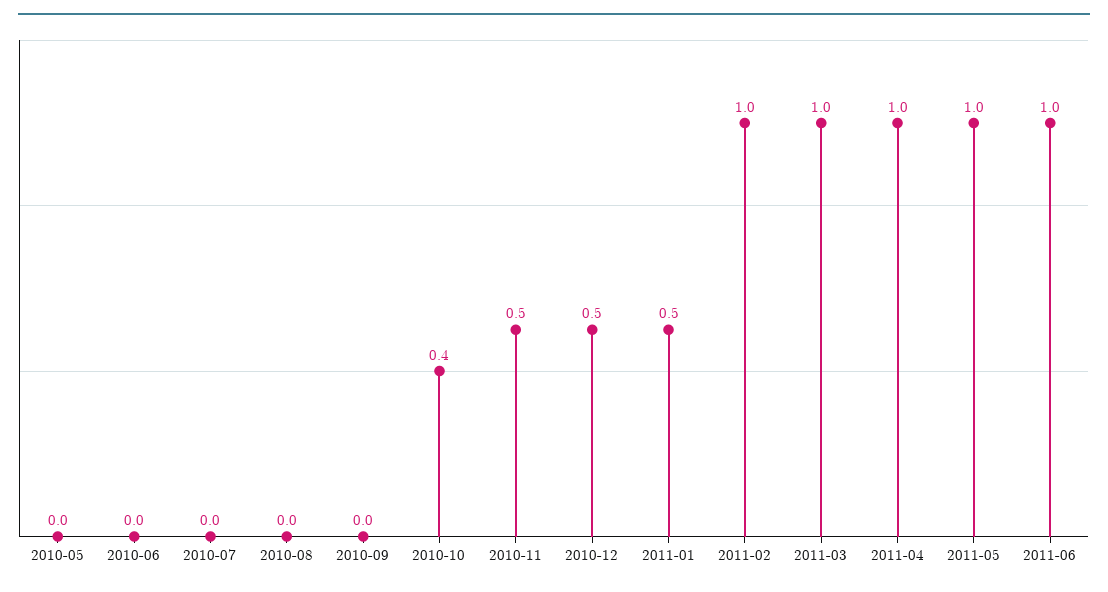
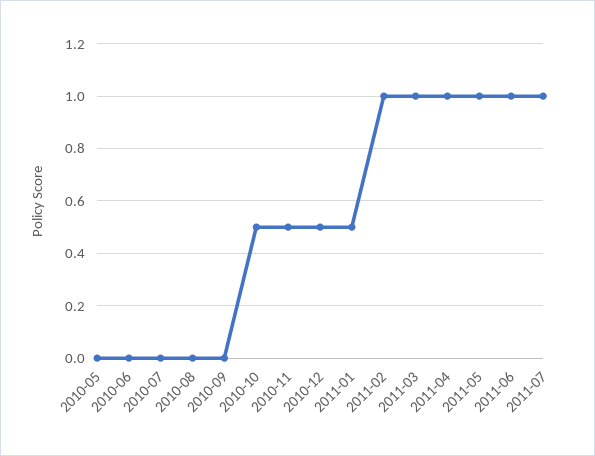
2010-10: 0.4 -> 0.5
2011-07: none -> 1

